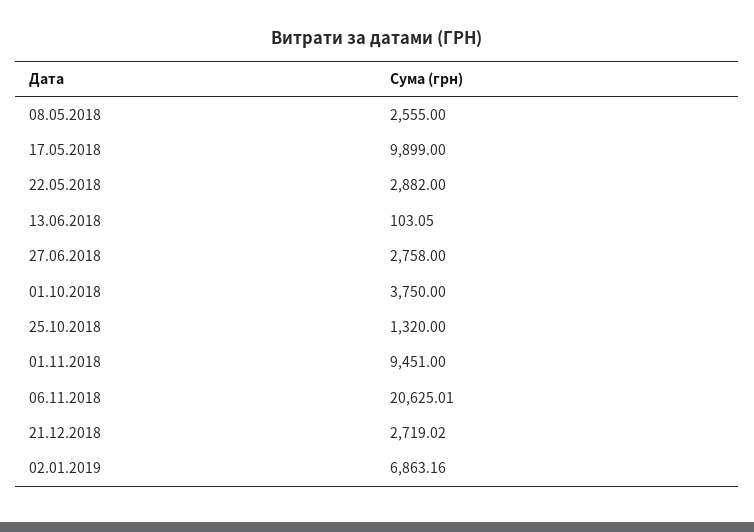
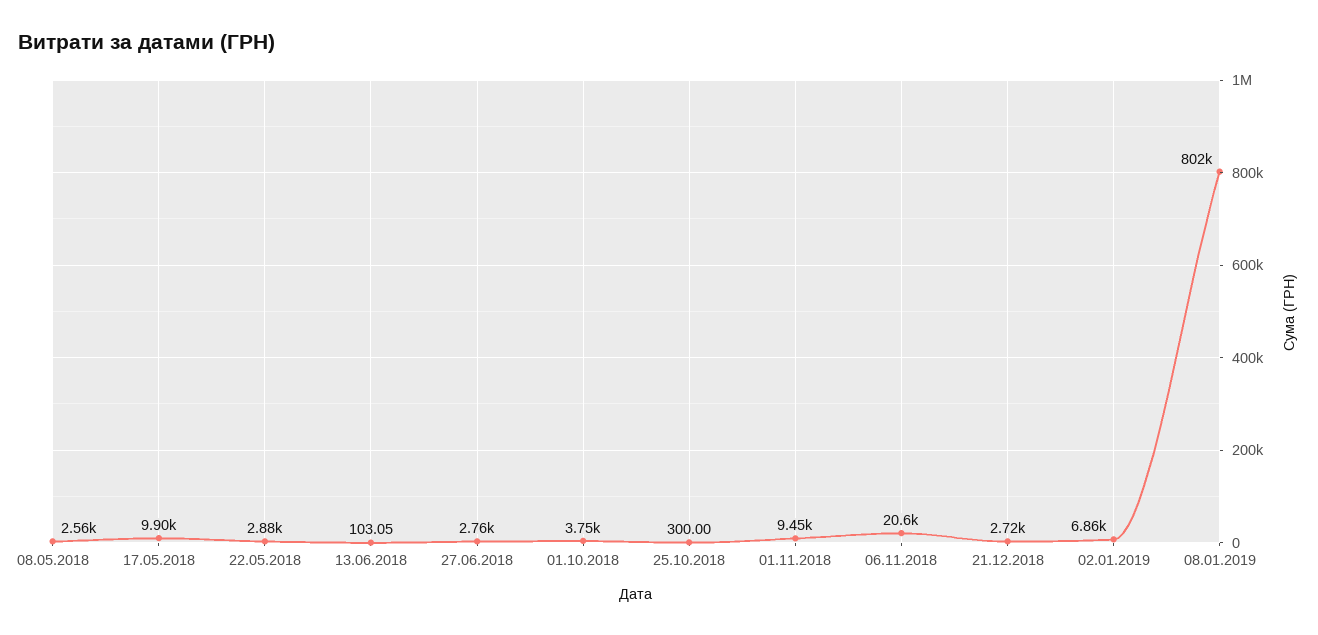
25.10.2018: 1320 -> 300
08.01.2019: none -> 802000

